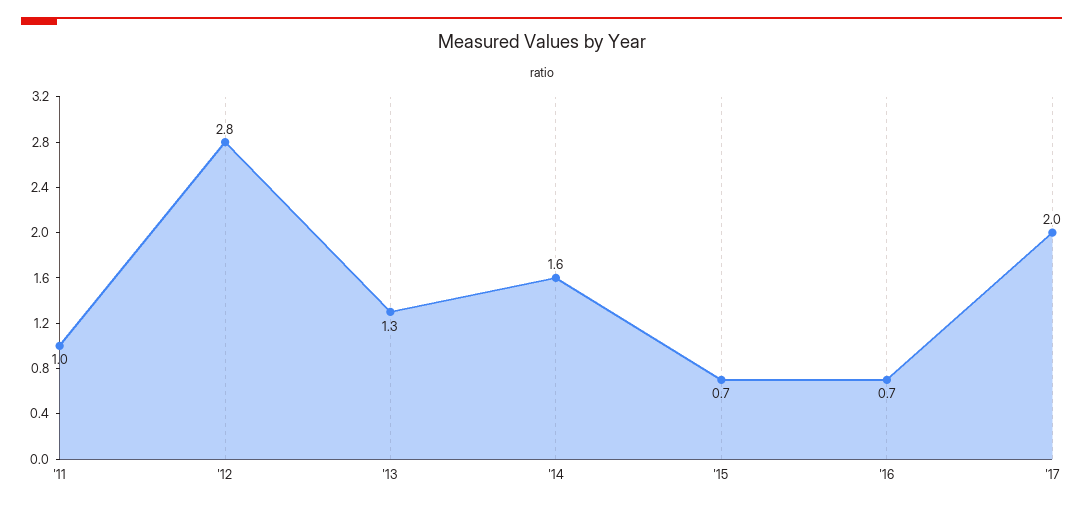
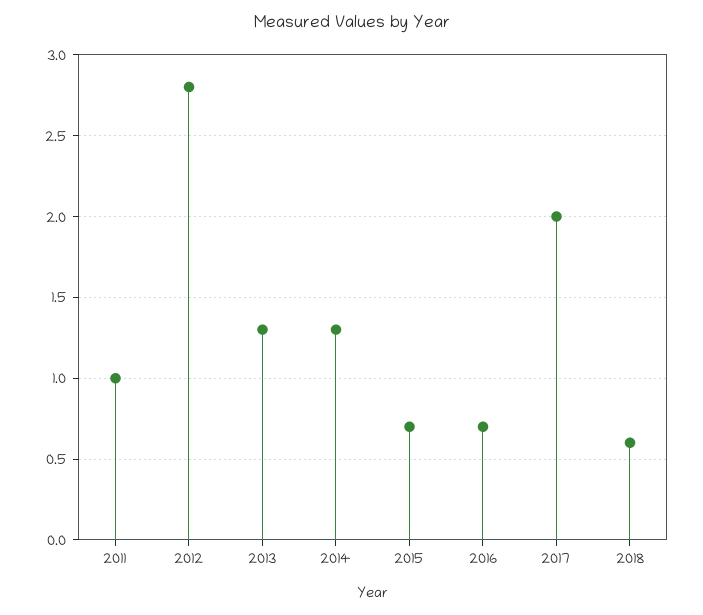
'14: 1.6 -> 1.3
2018: none -> 0.6

